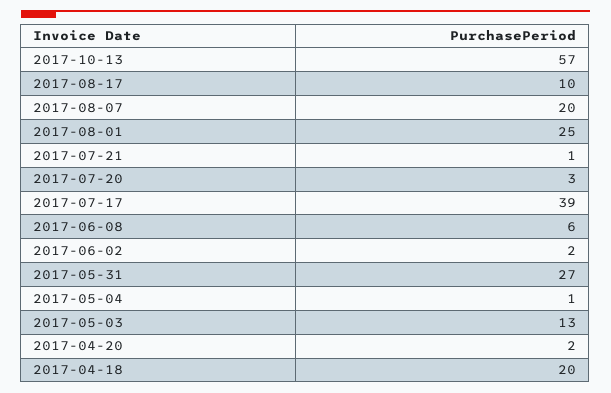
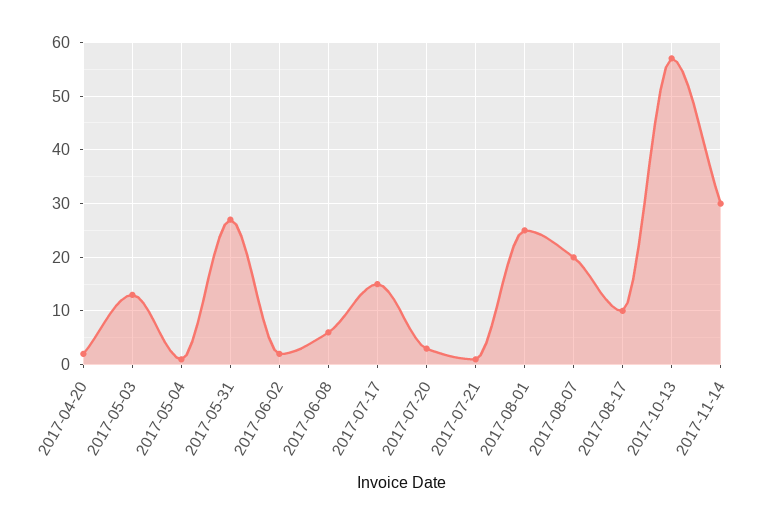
2017-07-17: 39 -> 15
2017-04-18: 20 -> none
2017-11-14: none -> 30

